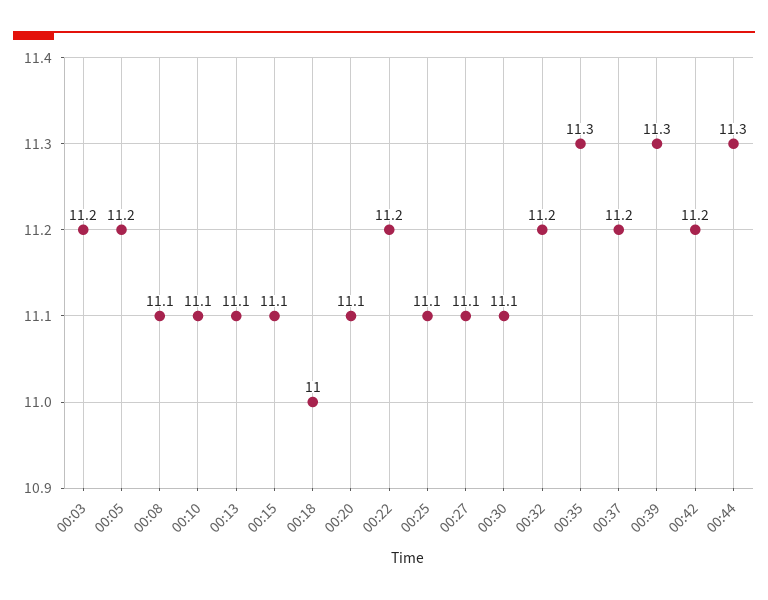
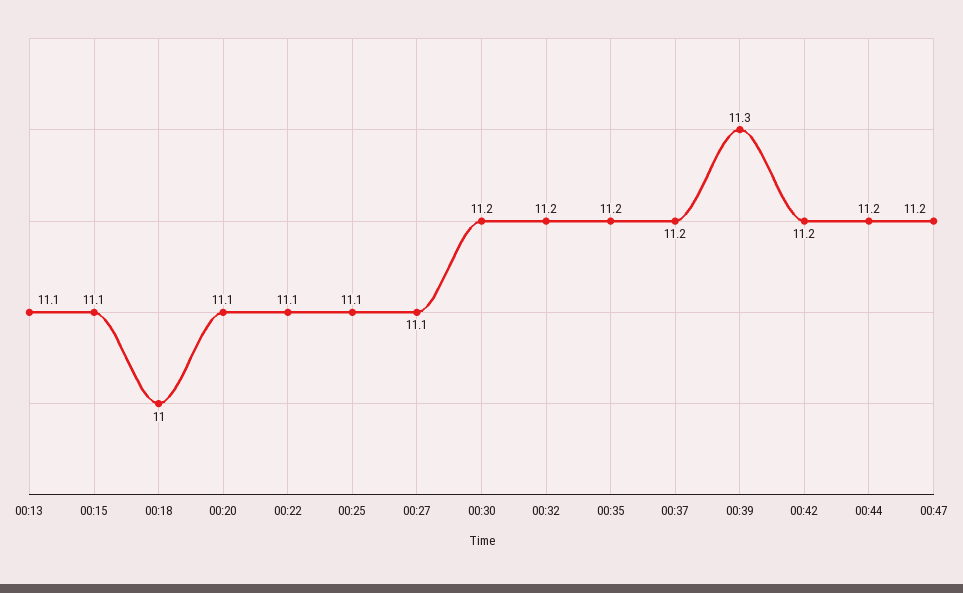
00:03: 11.2 -> none
00:05: 11.2 -> none
00:08: 11.1 -> none
00:10: 11.1 -> none
00:22: 11.2 -> 11.1
00:30: 11.1 -> 11.2
00:35: 11.3 -> 11.2
00:44: 11.3 -> 11.2
00:47: none -> 11.2

